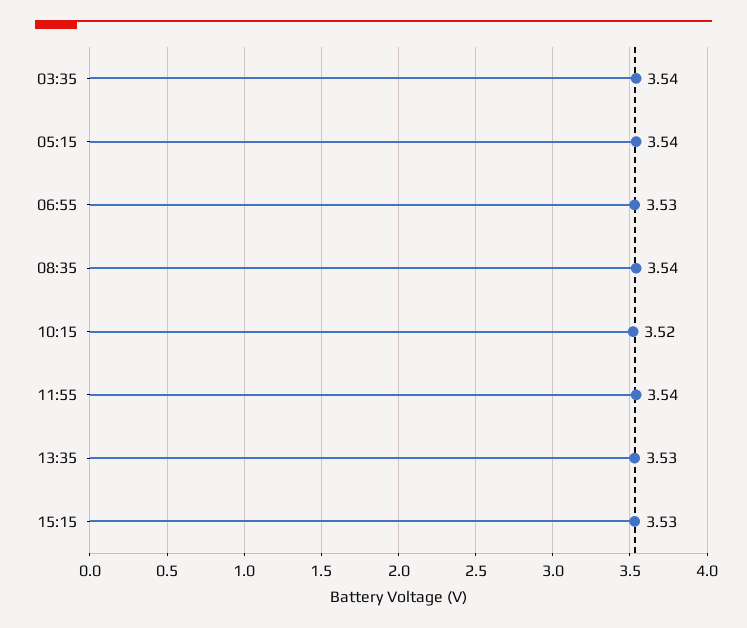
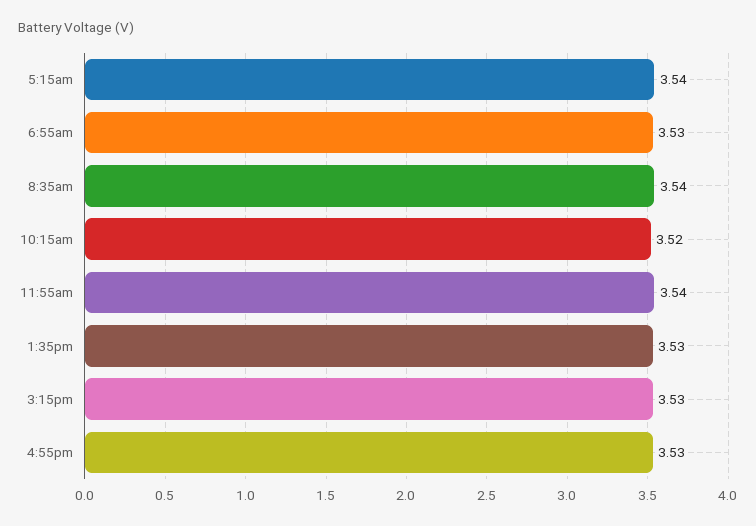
03:35: 3.54 -> none
4:55pm: none -> 3.53

